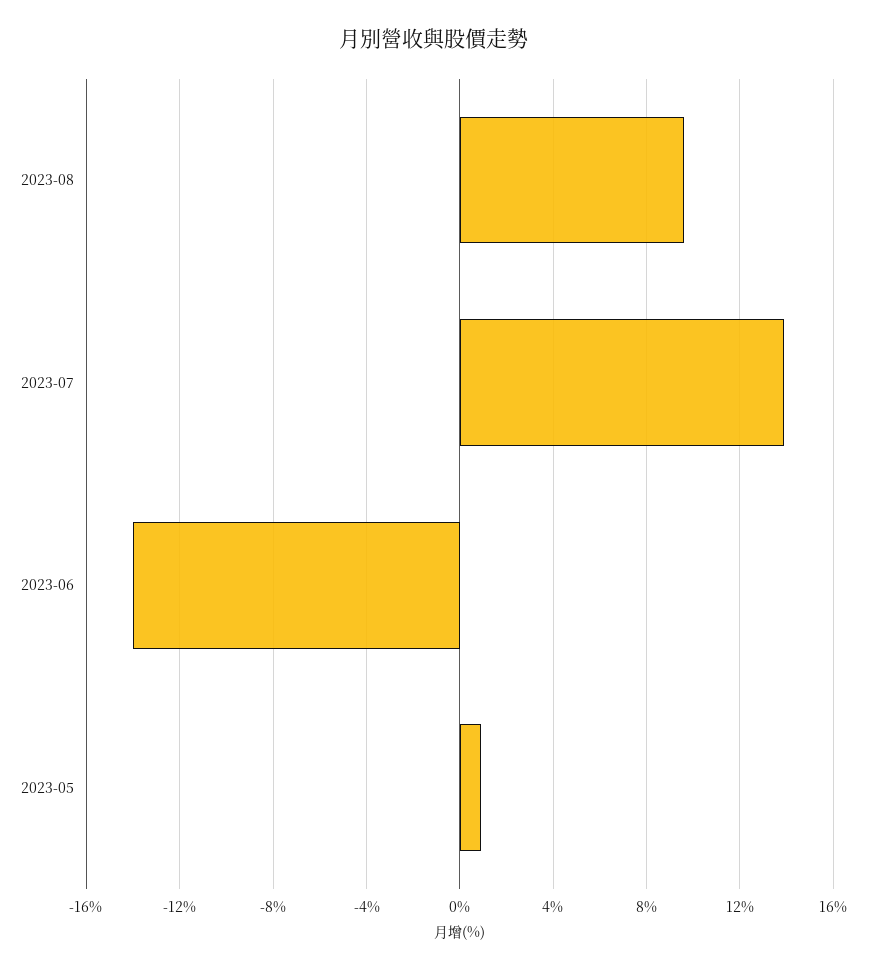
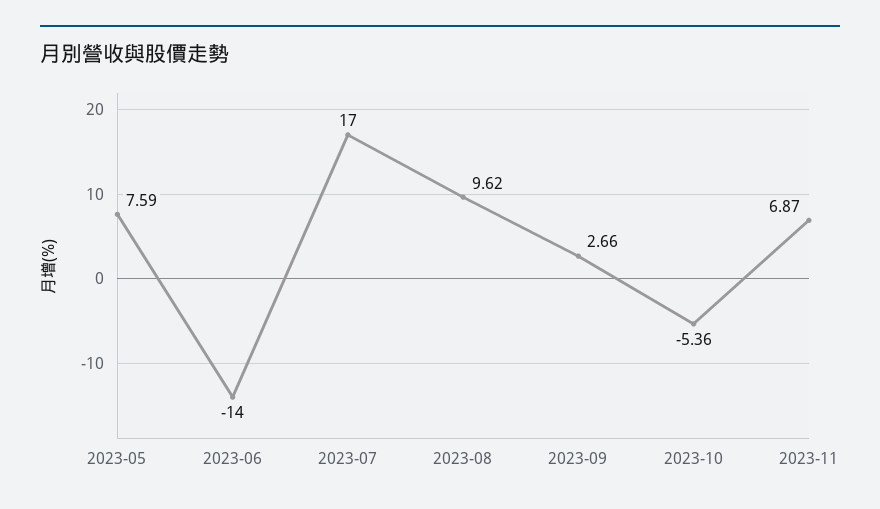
2023-07: 14 -> 17
2023-05: 1 -> 7.59
2023-09: none -> 2.66
2023-10: none -> -5.36
2023-11: none -> 6.87

